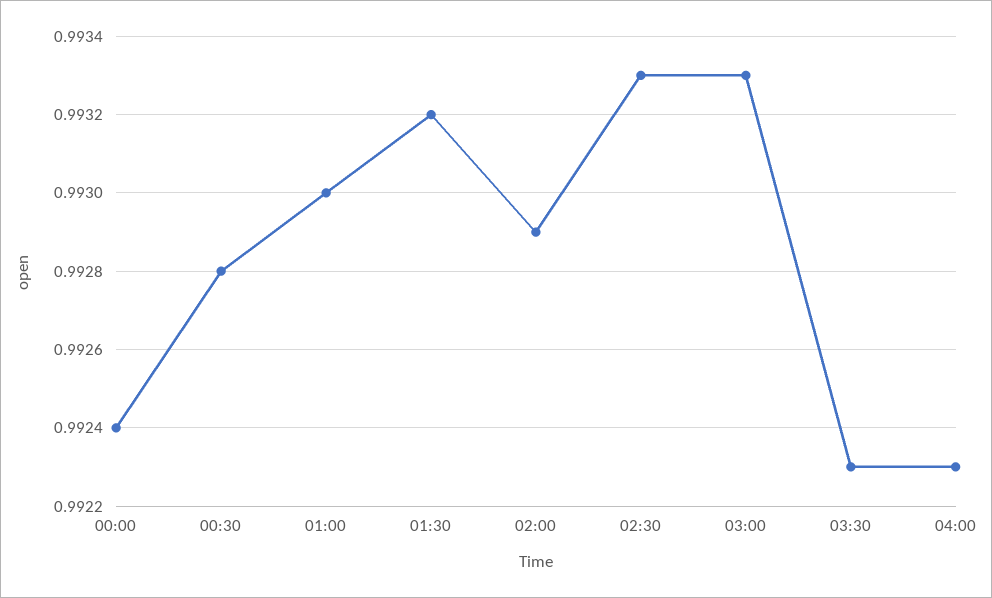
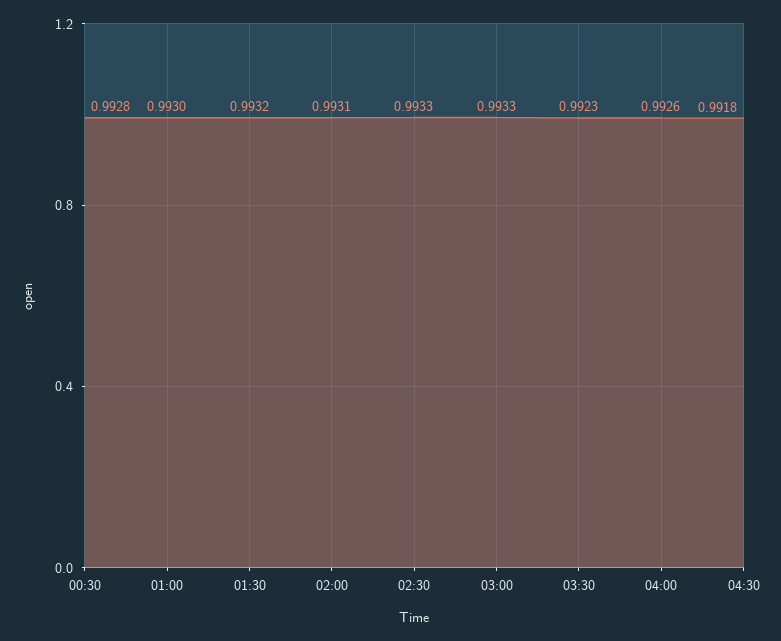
00:00: 0.9924 -> none
02:00: 0.9929 -> 0.9931
04:00: 0.9923 -> 0.9926
04:30: none -> 0.9918

